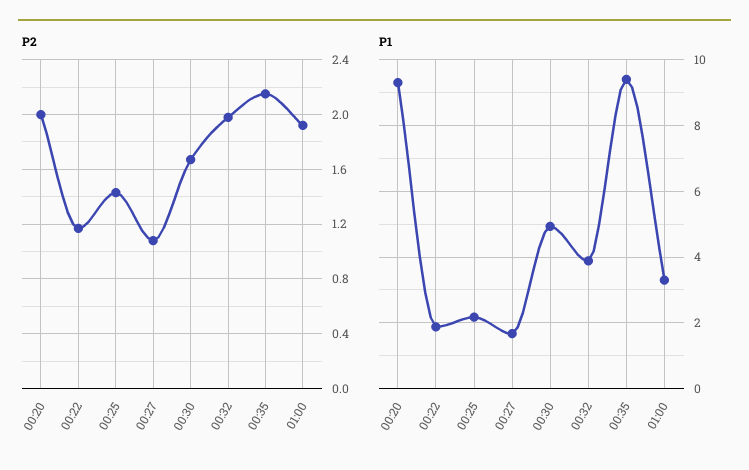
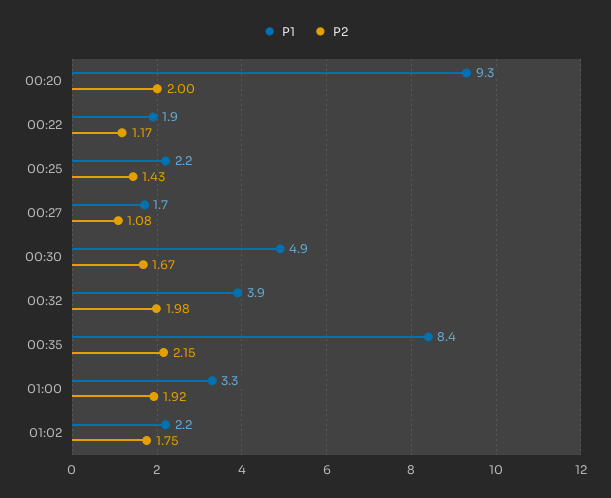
P1, 00:35: 9.4 -> 8.4
P1, 01:02: none -> 2.2
P2, 01:02: none -> 1.75

